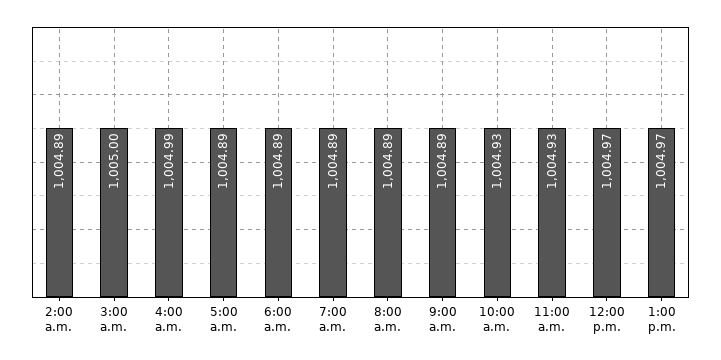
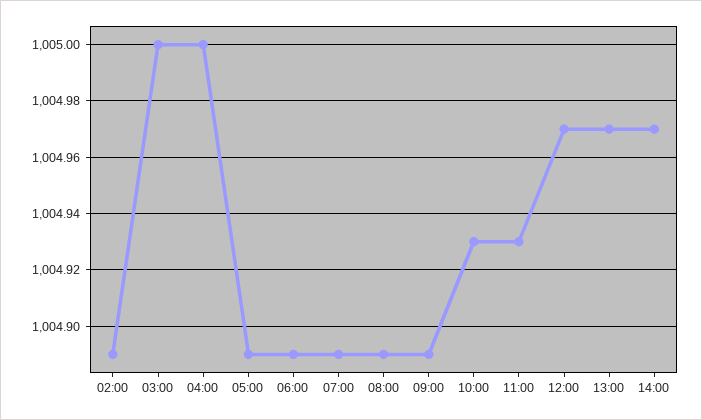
4:00 a.m.: 1004.99 -> 1005
14:00: none -> 1004.97

